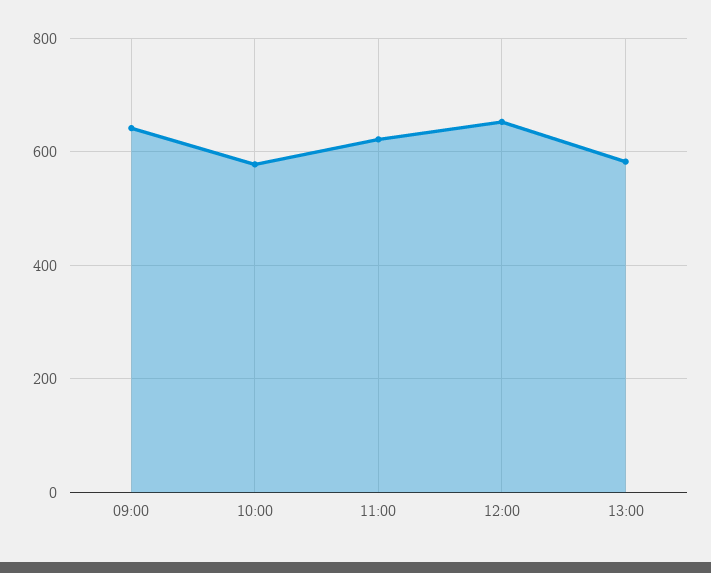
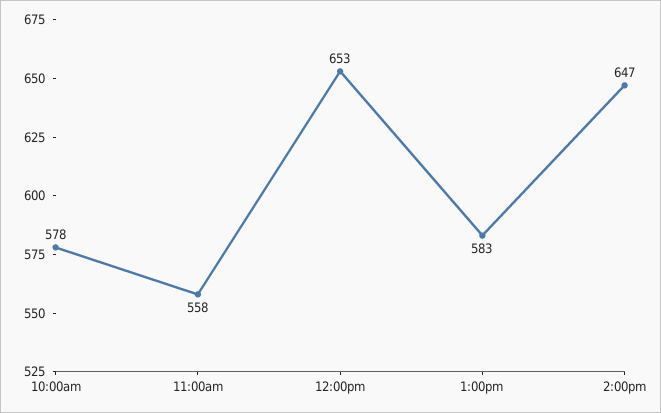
09:00: 640 -> none
11:00: 620 -> 558
2:00pm: none -> 647

